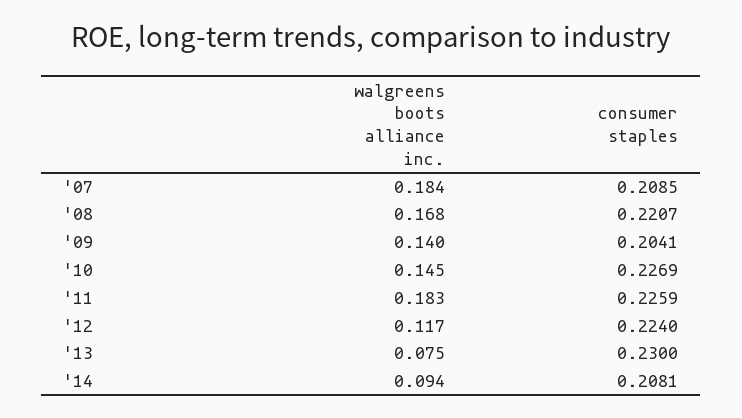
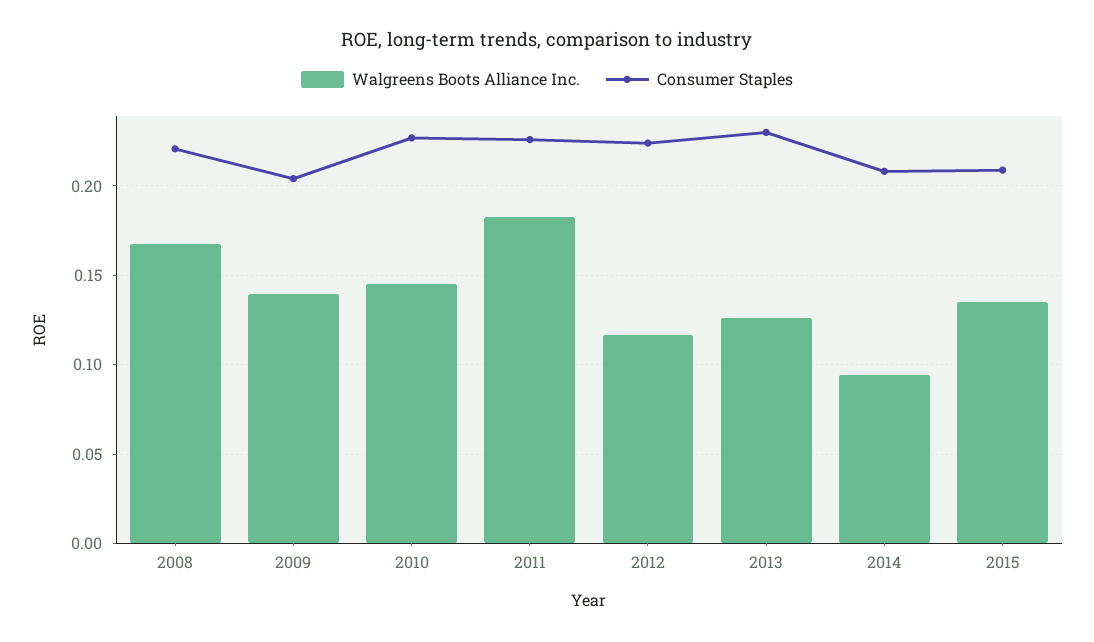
walgreens boots alliance inc., '07: 0.184 -> none
consumer staples, '07: 0.2085 -> none
walgreens boots alliance inc., '13: 0.075 -> 0.125
walgreens boots alliance inc., 2015: none -> 0.135
consumer staples, 2015: none -> 0.21

